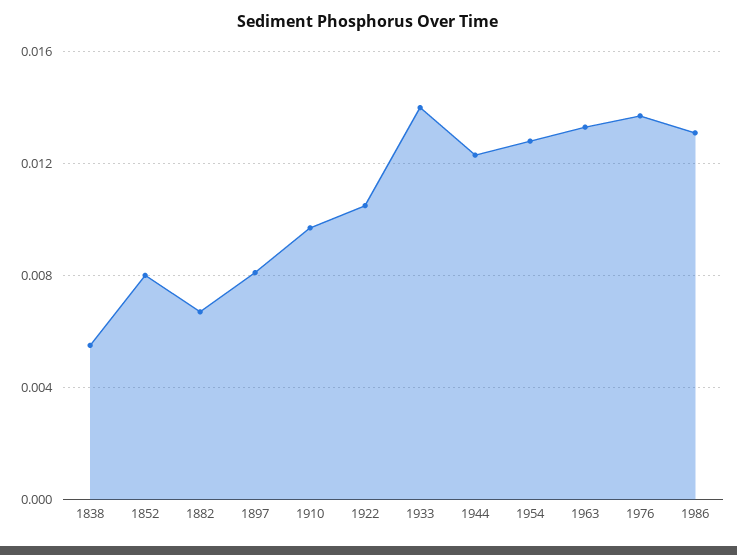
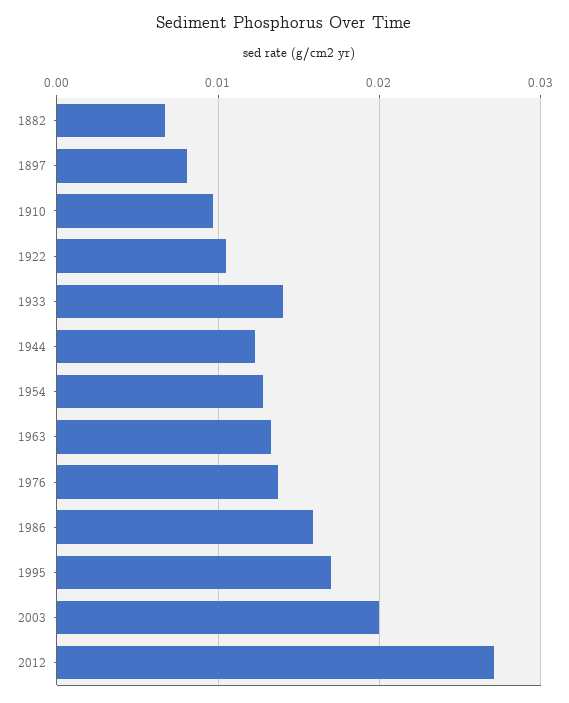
1838: 0.0055 -> none
1852: 0.008 -> none
1986: 0.013 -> 0.016
1995: none -> 0.017
2003: none -> 0.02
2012: none -> 0.027

